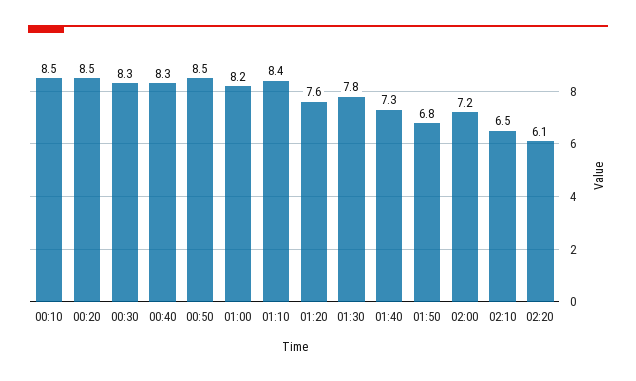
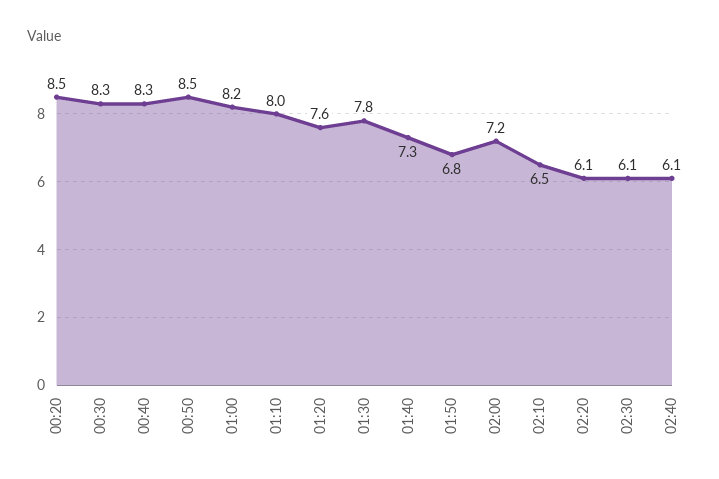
00:10: 8.5 -> none
01:10: 8.4 -> 8
02:30: none -> 6.1
02:40: none -> 6.1

